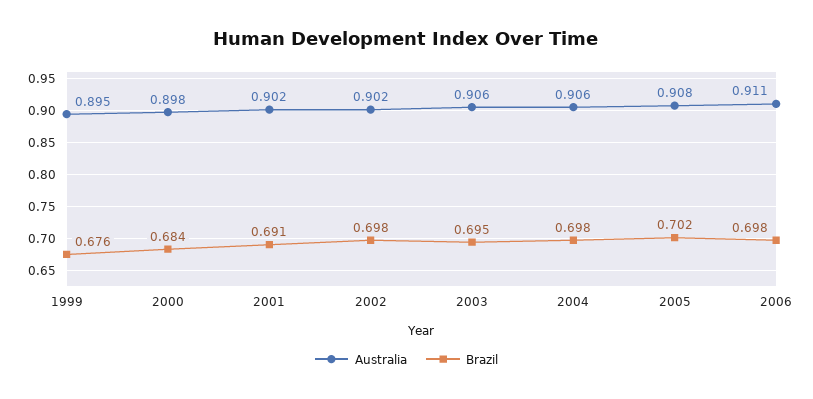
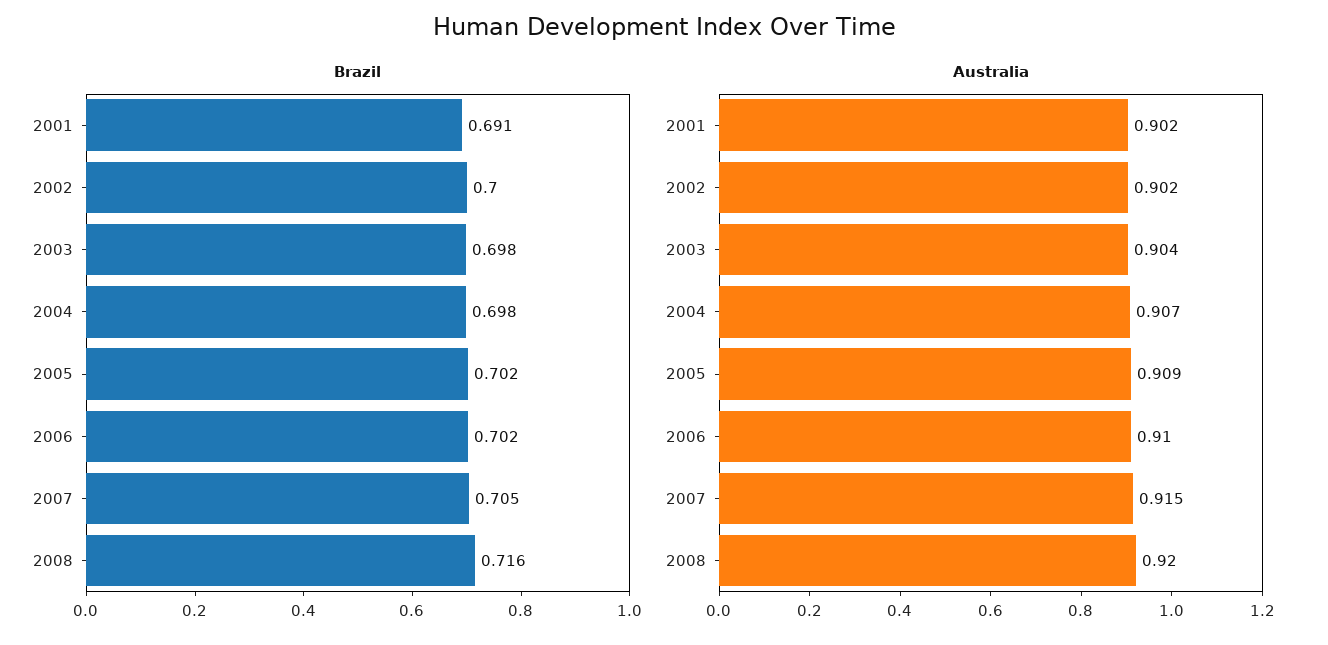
Australia, 1999: 0.895 -> none
Brazil, 1999: 0.676 -> none
Australia, 2000: 0.898 -> none
Brazil, 2000: 0.684 -> none
Brazil, 2002: 0.698 -> 0.7
Australia, 2003: 0.906 -> 0.904
Brazil, 2003: 0.695 -> 0.698
Australia, 2004: 0.906 -> 0.907
Australia, 2005: 0.908 -> 0.909
Australia, 2006: 0.911 -> 0.91
Brazil, 2006: 0.698 -> 0.702
Brazil, 2007: none -> 0.705
Brazil, 2008: none -> 0.716
Australia, 2007: none -> 0.915
Australia, 2008: none -> 0.92

